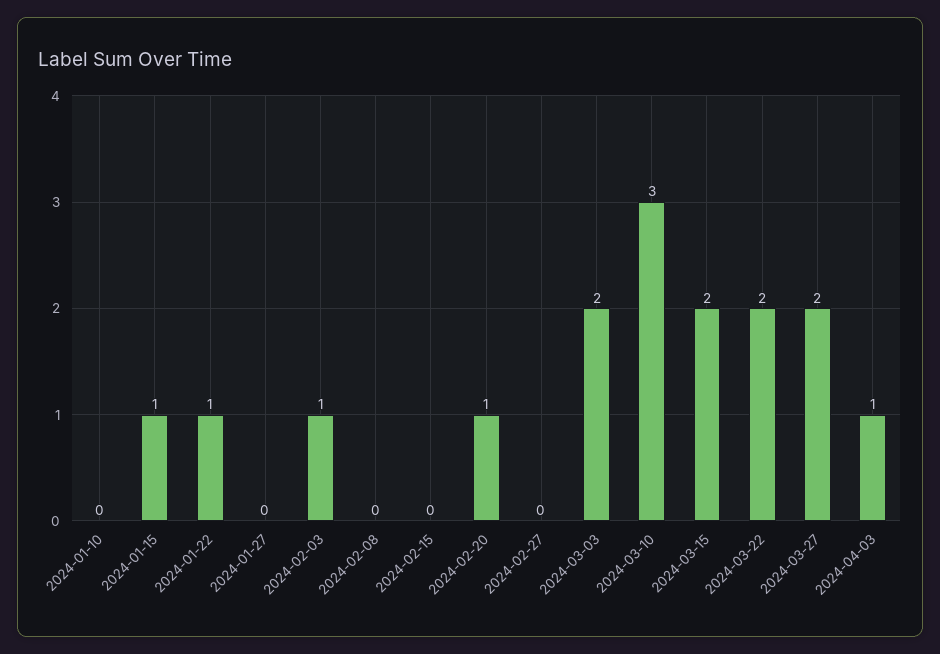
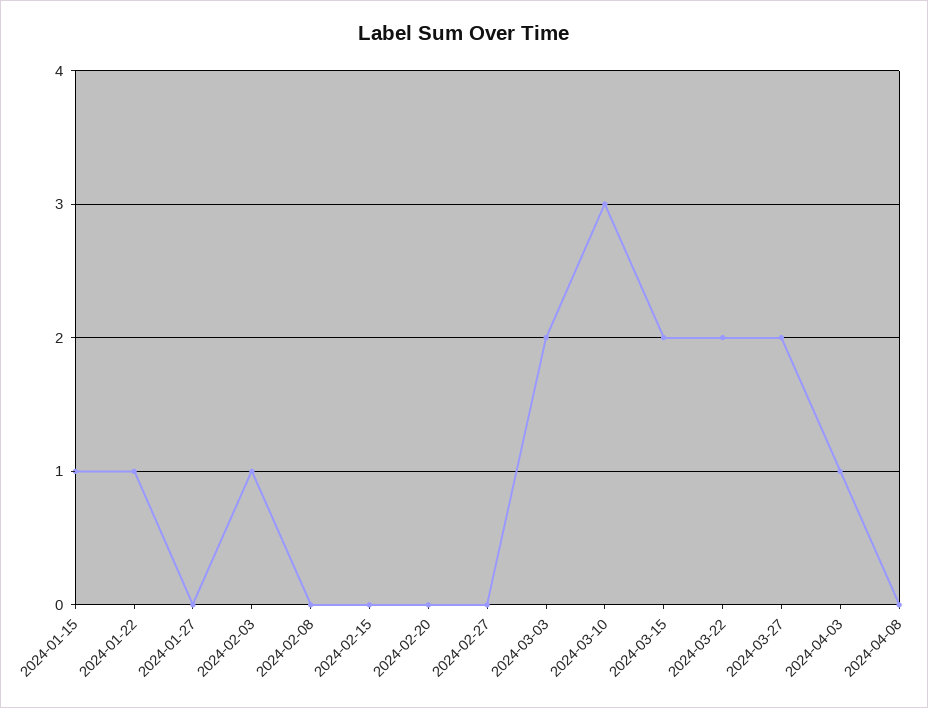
2024-01-10: 0 -> none
2024-02-20: 1 -> 0
2024-04-08: none -> 0

